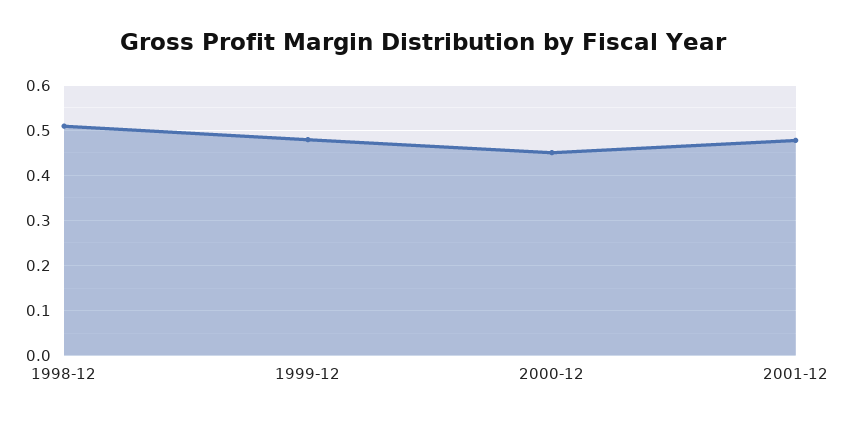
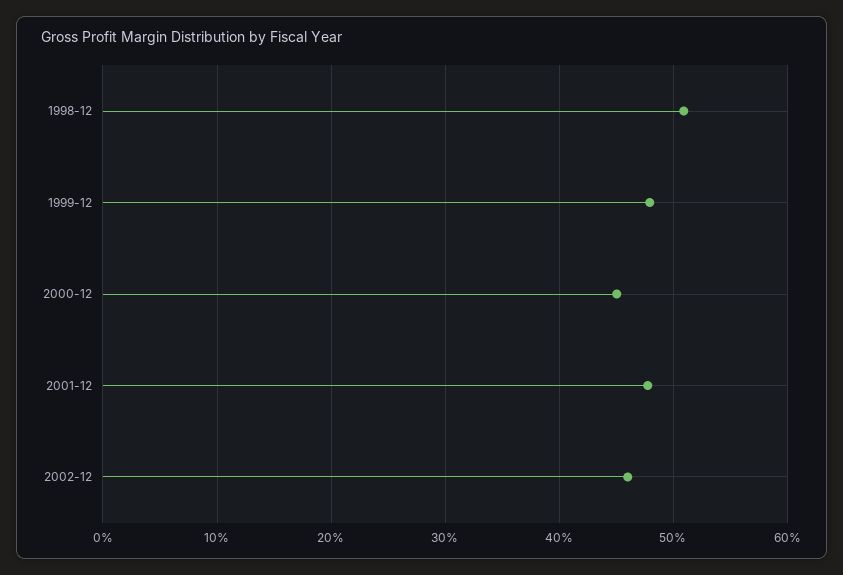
2002-12: none -> 0.46

